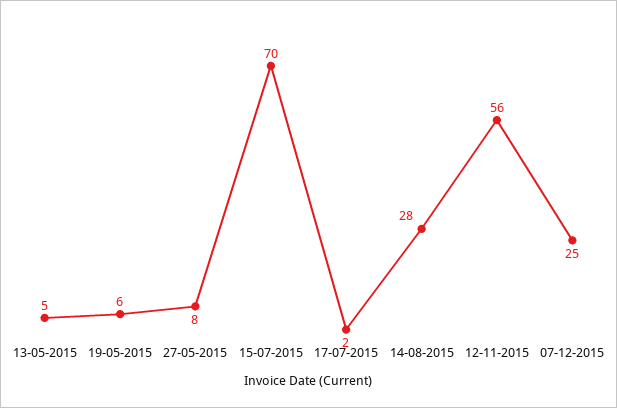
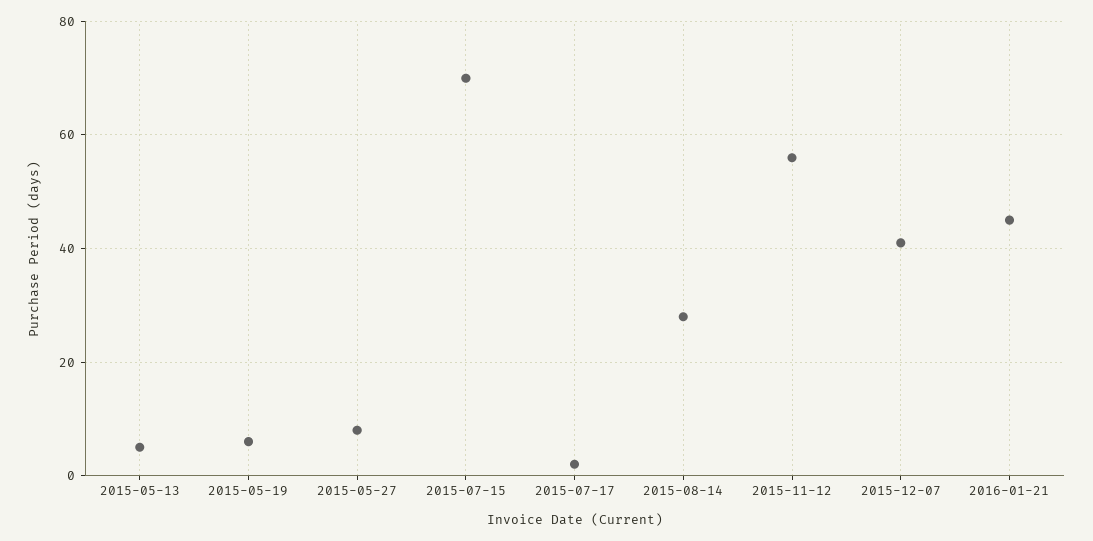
07-12-2015: 25 -> 40
2016-01-21: none -> 45

